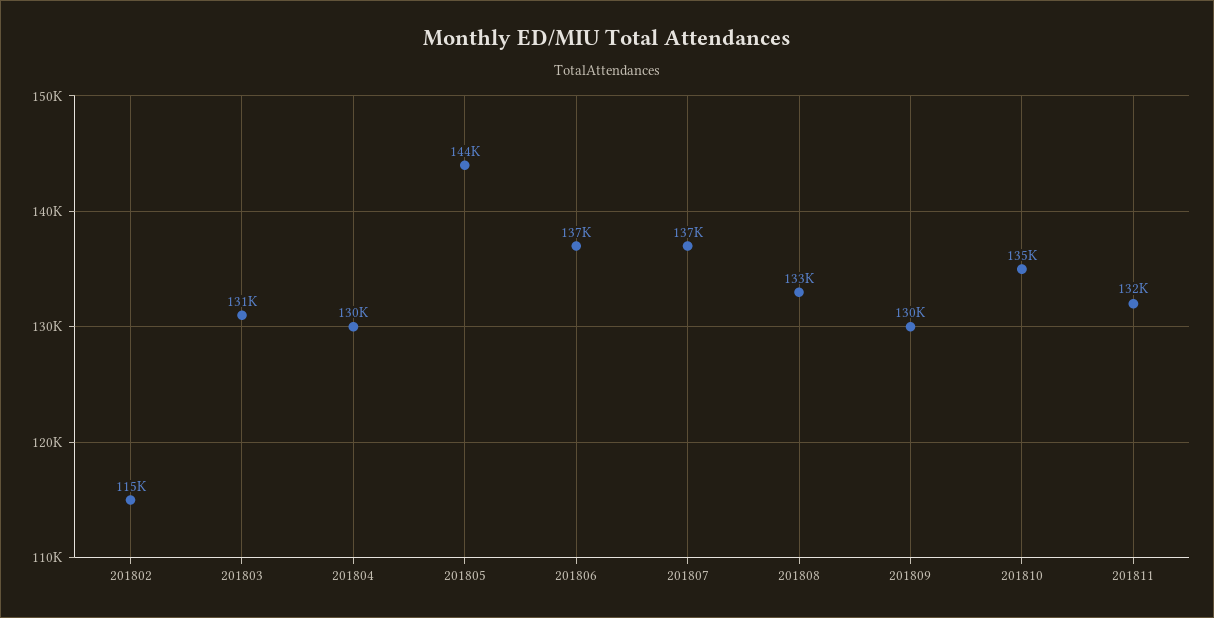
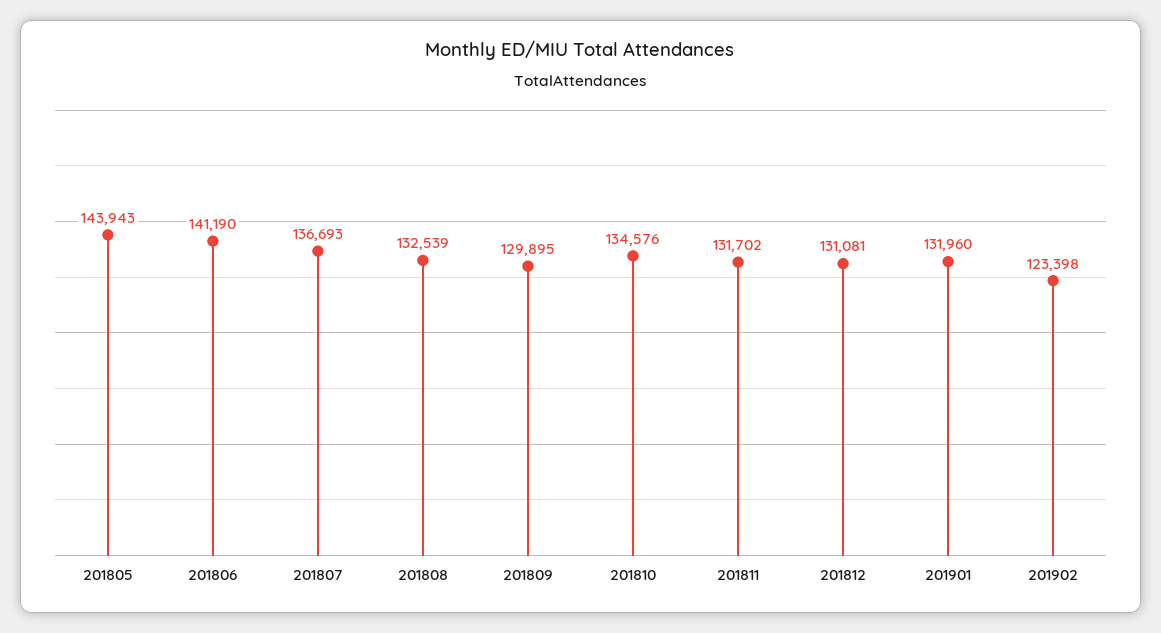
201802: 115000 -> none
201803: 131000 -> none
201804: 130000 -> none
201806: 137000 -> 141190
201812: none -> 131081
201901: none -> 131960
201902: none -> 123398

